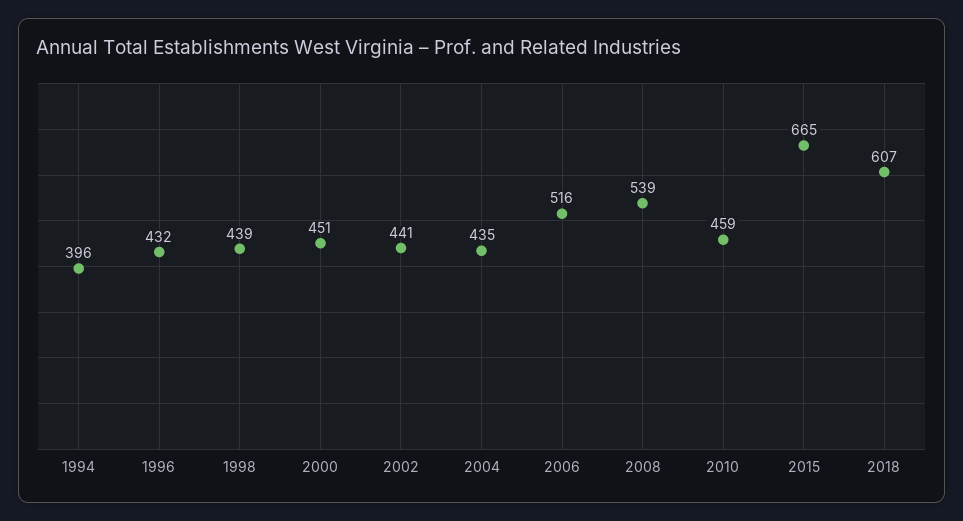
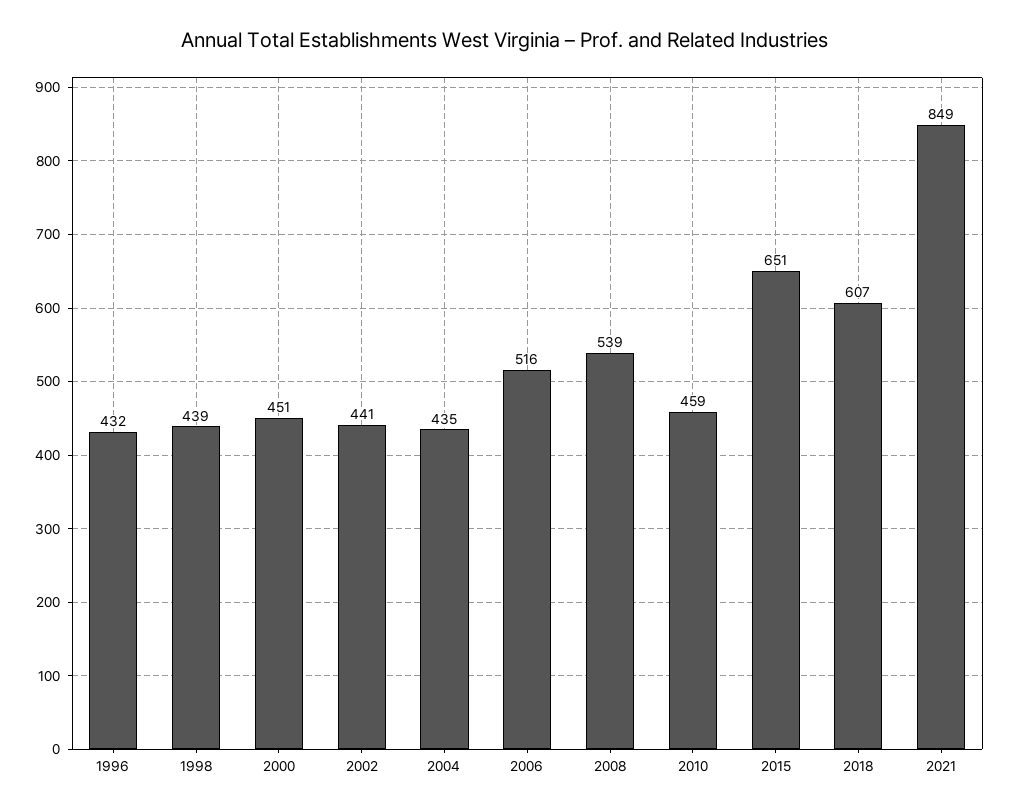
1994: 396 -> none
2015: 665 -> 651
2021: none -> 849

